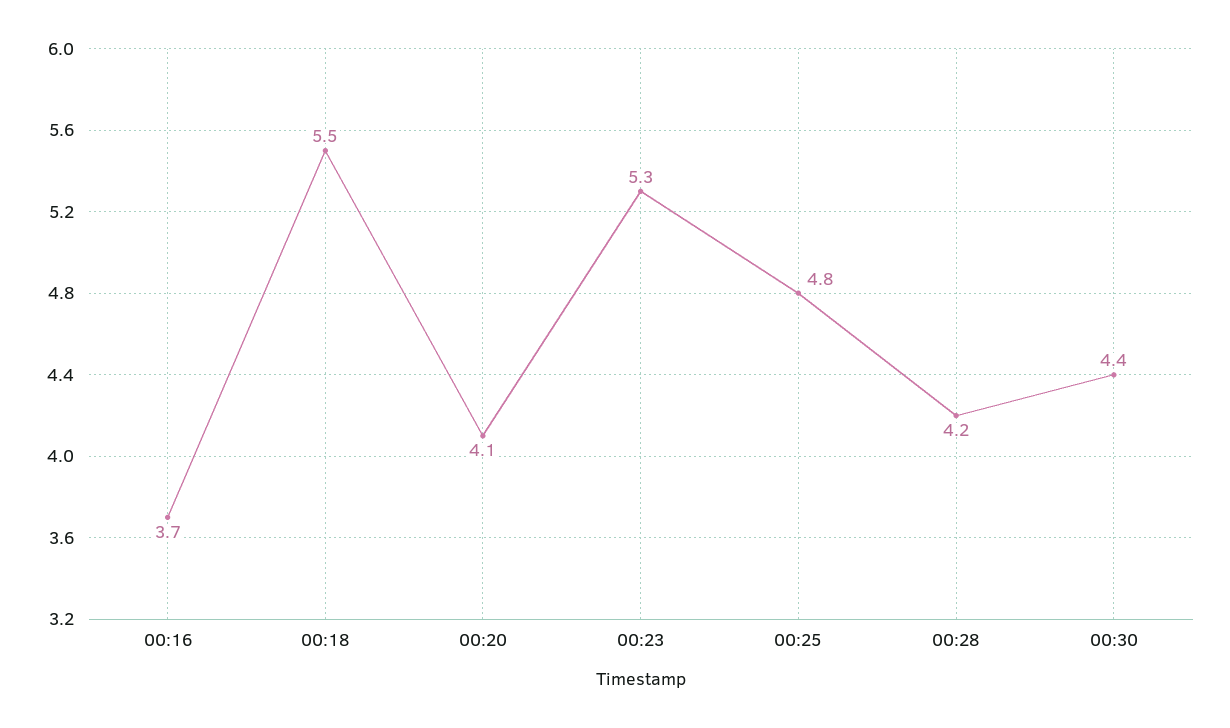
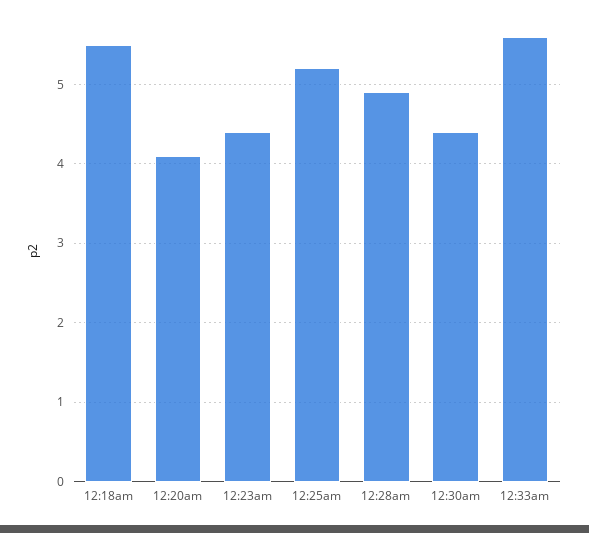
00:16: 3.7 -> none
00:23: 5.3 -> 4.4
00:25: 4.8 -> 5.2
00:28: 4.2 -> 4.9
12:33am: none -> 5.6

